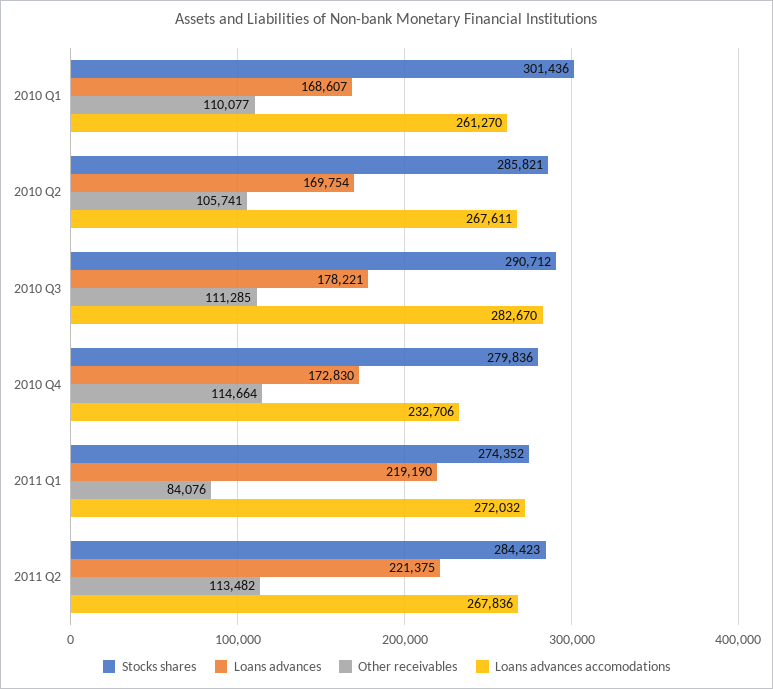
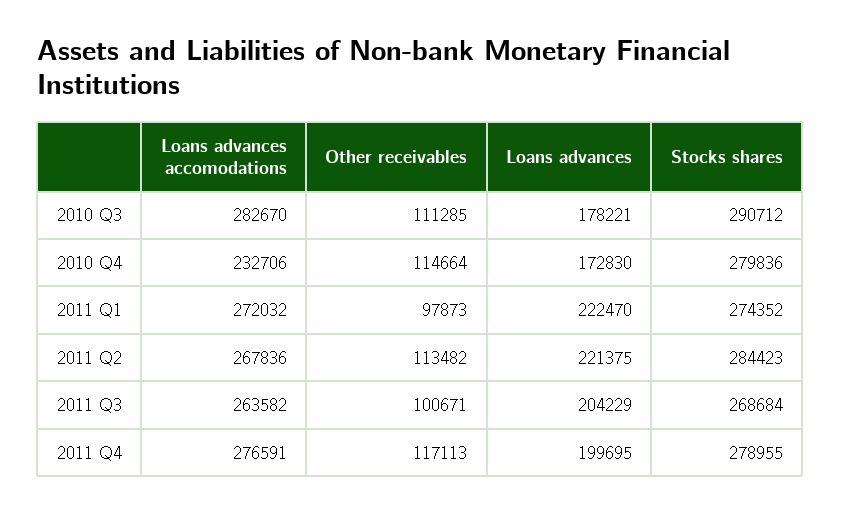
Stocks shares, 2010 Q1: 301436 -> none
Loans advances, 2010 Q1: 168607 -> none
Other receivables, 2010 Q1: 110077 -> none
Loans advances accomodations, 2010 Q1: 261270 -> none
Stocks shares, 2010 Q2: 285821 -> none
Loans advances, 2010 Q2: 169754 -> none
Other receivables, 2010 Q2: 105741 -> none
Loans advances accomodations, 2010 Q2: 267611 -> none
Loans advances, 2011 Q1: 219190 -> 222470
Other receivables, 2011 Q1: 84076 -> 97873
Loans advances accomodations, 2011 Q3: none -> 263582
Other receivables, 2011 Q3: none -> 100671
Loans advances, 2011 Q3: none -> 204229
Stocks shares, 2011 Q3: none -> 268684
Loans advances accomodations, 2011 Q4: none -> 276591
Other receivables, 2011 Q4: none -> 117113
Loans advances, 2011 Q4: none -> 199695
Stocks shares, 2011 Q4: none -> 278955

